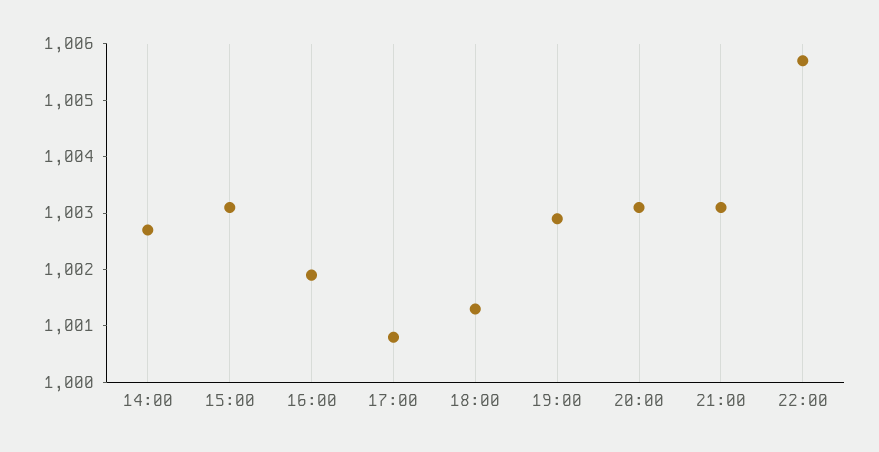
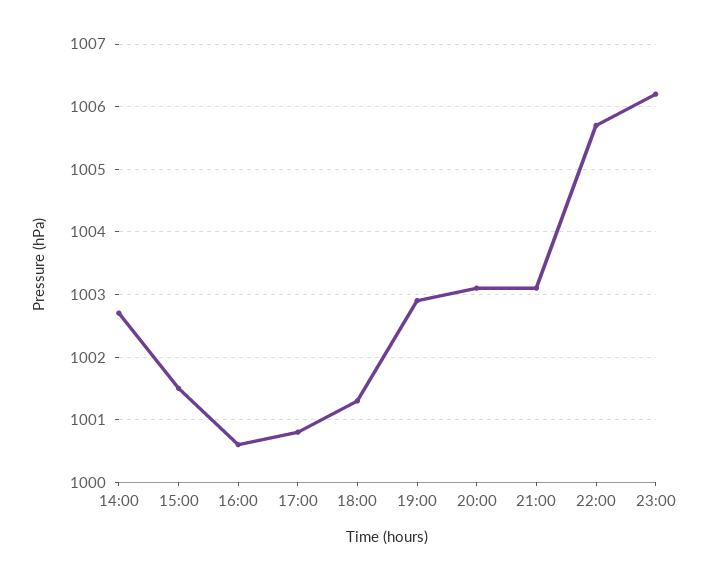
15:00: 1003 -> 1001.5
16:00: 1002 -> 1000.6
23:00: none -> 1006.2

